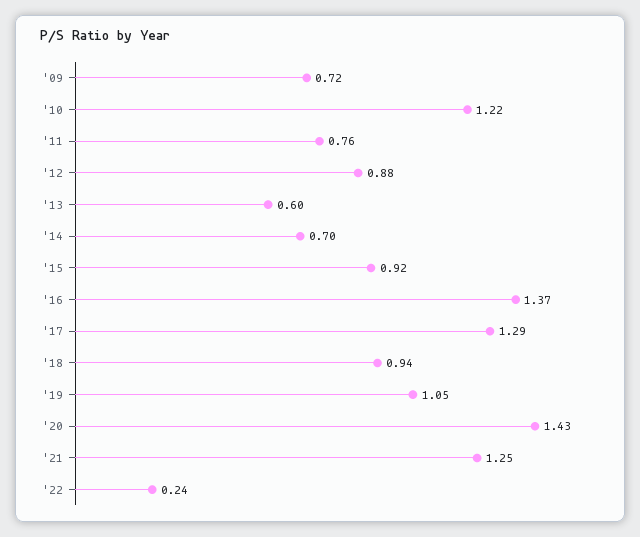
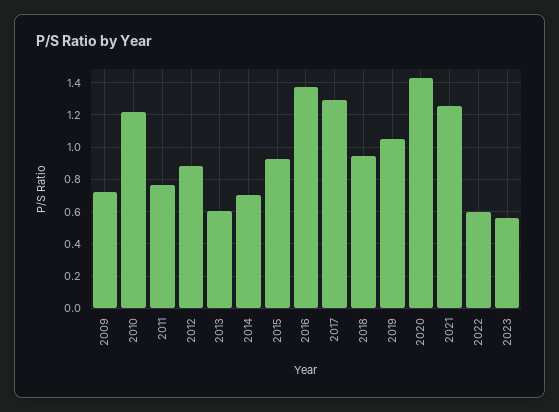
'22: 0.24 -> 0.6
2023: none -> 0.55

